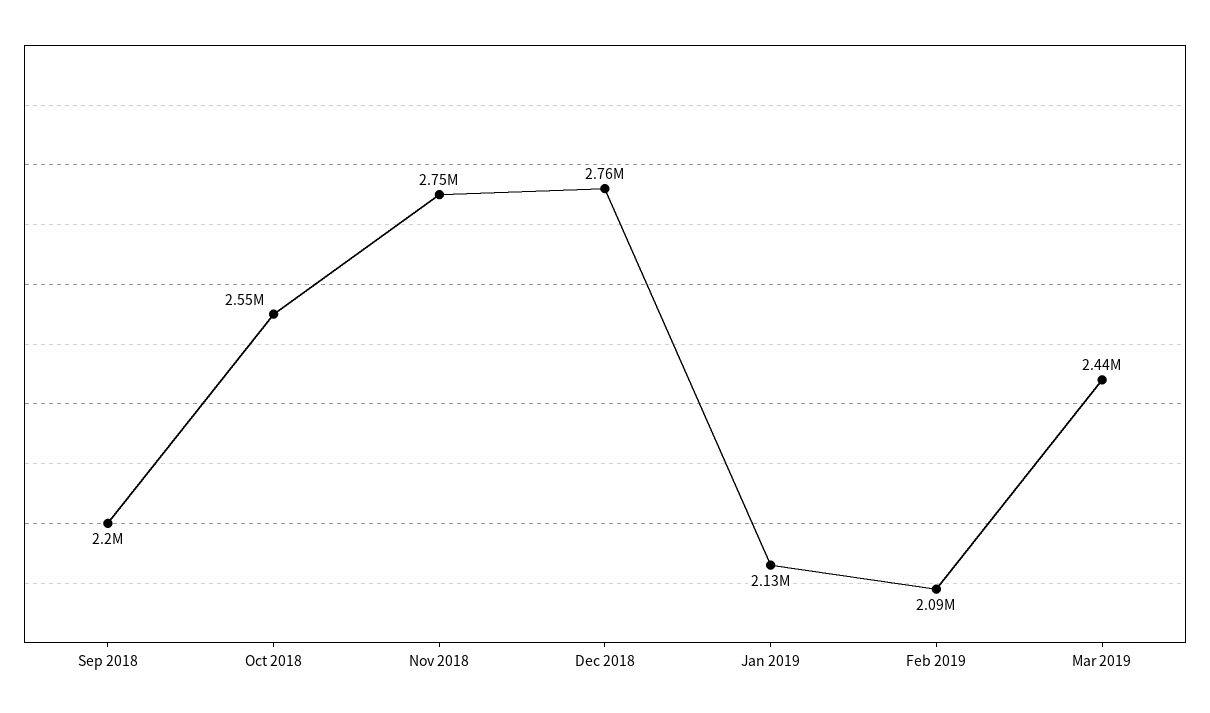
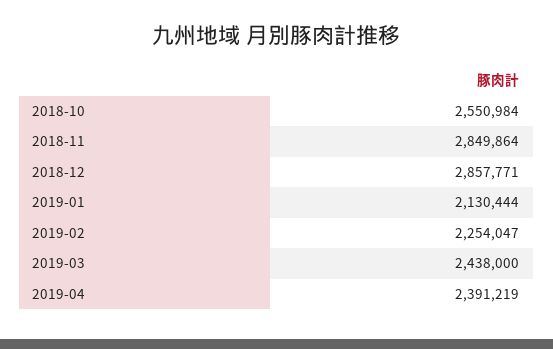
Sep 2018: 2200000 -> none
Nov 2018: 2750000 -> 2849864
Dec 2018: 2760000 -> 2857771
Feb 2019: 2090000 -> 2254047
2019-04: none -> 2391219

